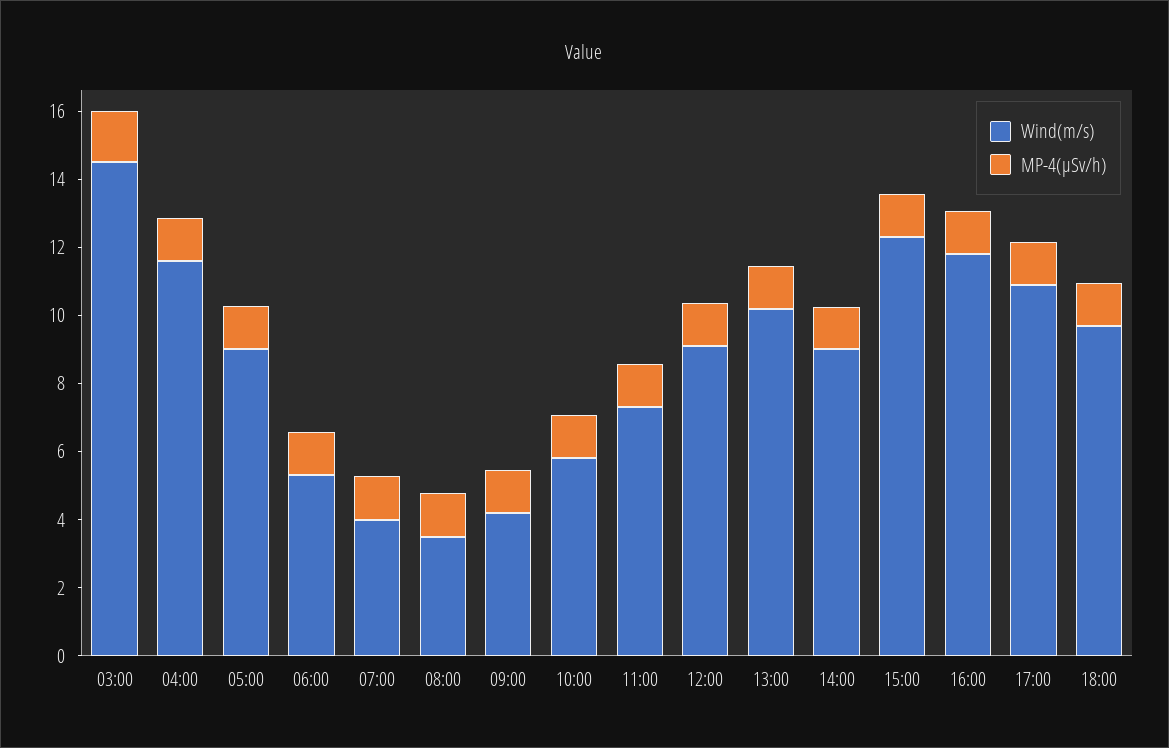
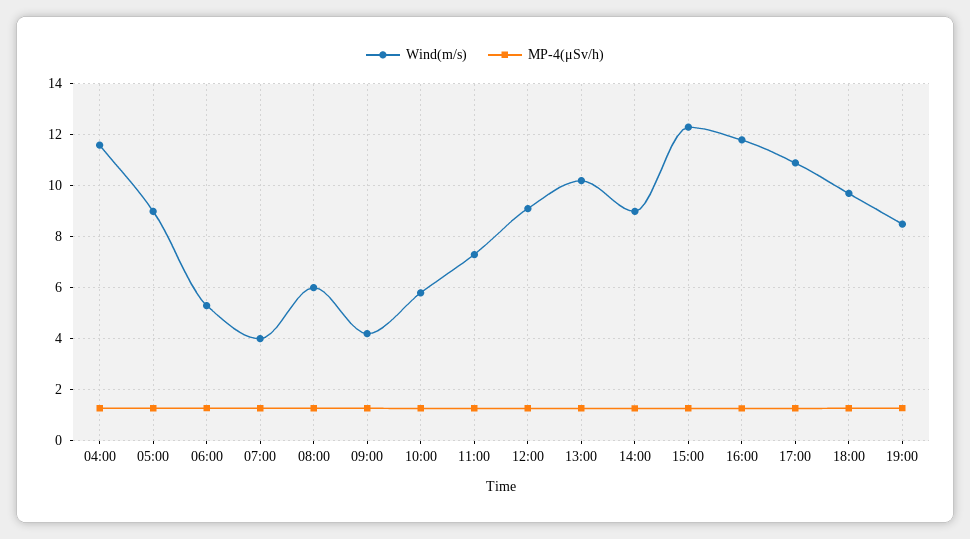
Wind(m/s), 03:00: 14.5 -> none
MP-4(μSv/h), 03:00: 1.5 -> none
Wind(m/s), 08:00: 3.5 -> 6
Wind(m/s), 19:00: none -> 8.5
MP-4(μSv/h), 19:00: none -> 1.25

